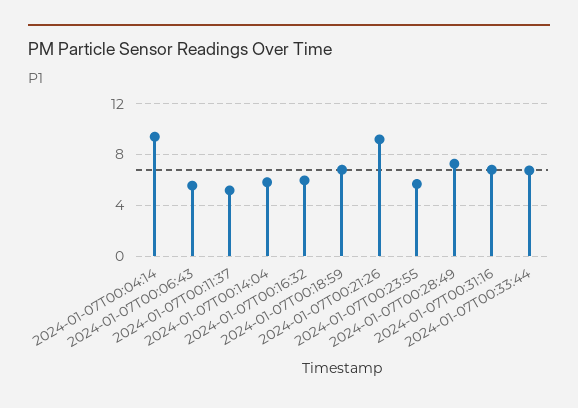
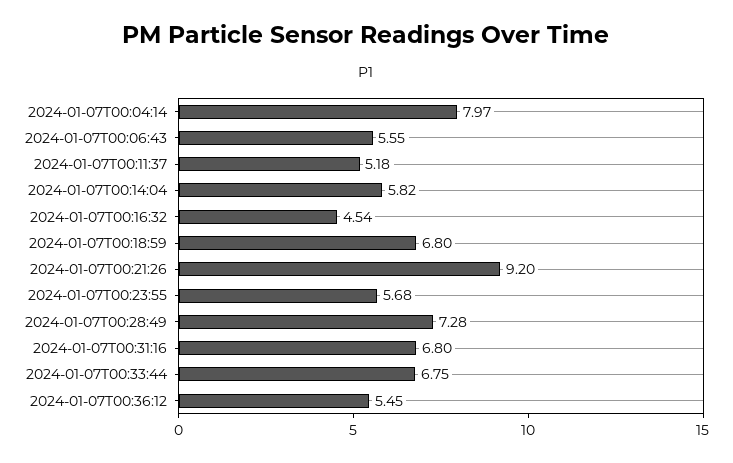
2024-01-07T00:04:14: 9.5 -> 7.97
2024-01-07T00:16:32: 6 -> 4.54
2024-01-07T00:36:12: none -> 5.45

